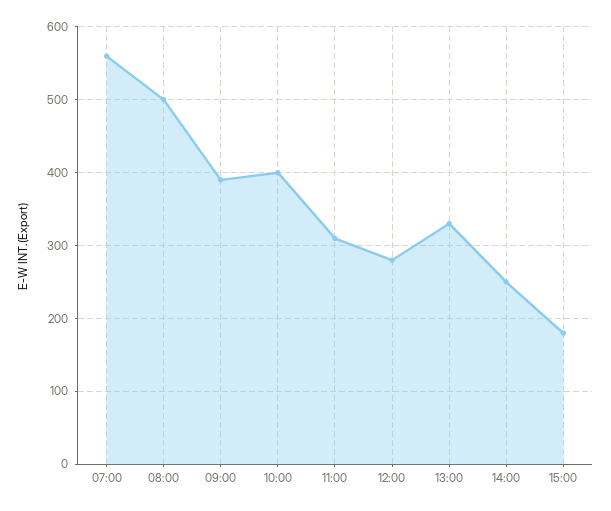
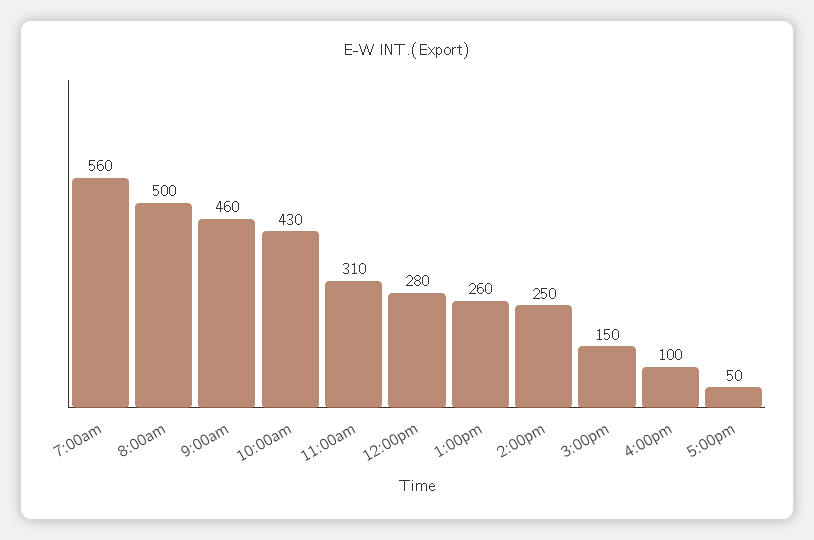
09:00: 390 -> 460
10:00: 400 -> 430
13:00: 330 -> 260
15:00: 180 -> 150
4:00pm: none -> 100
5:00pm: none -> 50

